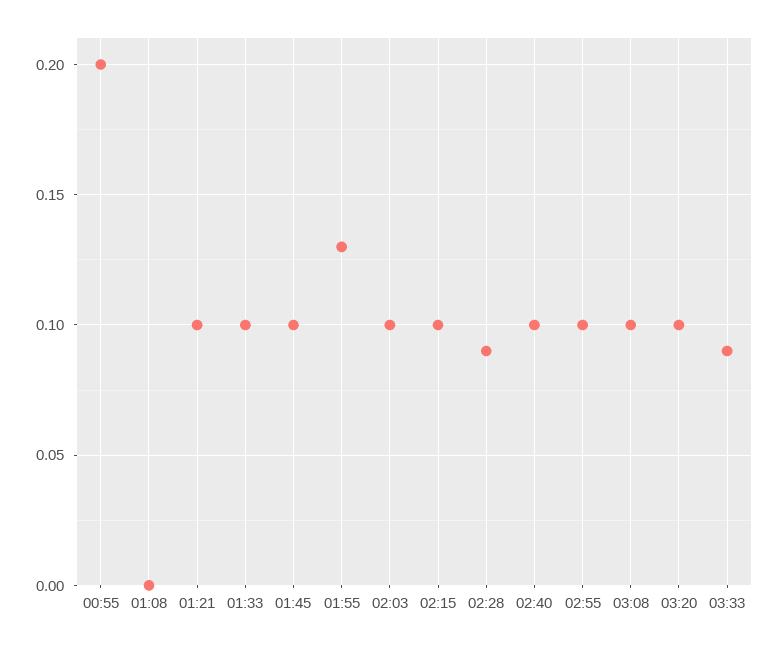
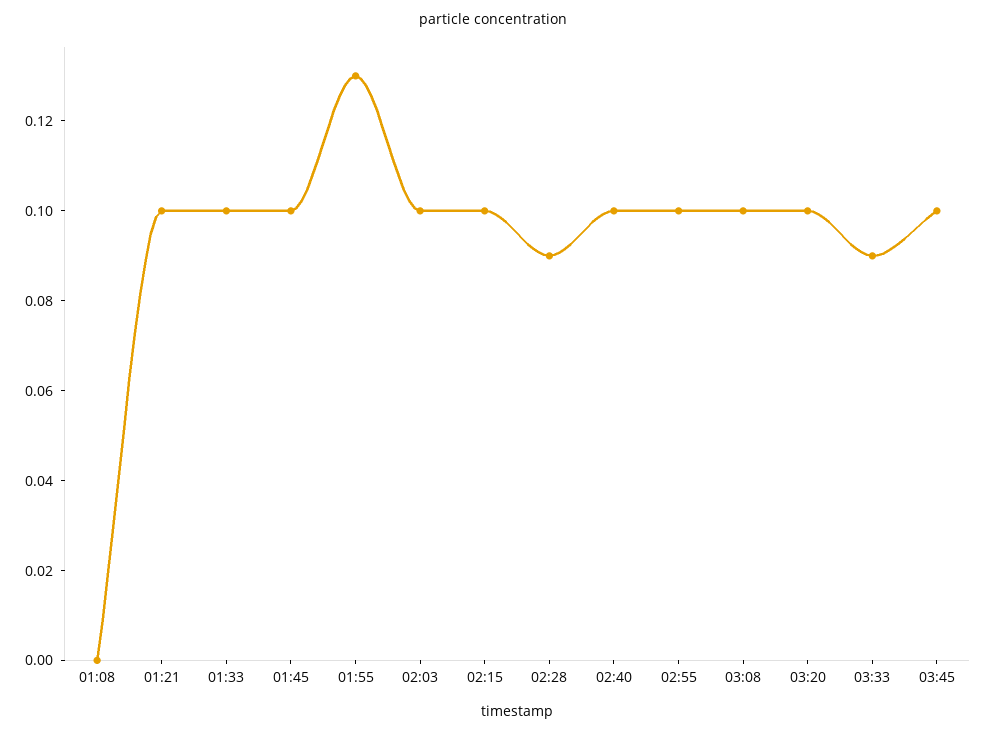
00:55: 0.2 -> none
03:45: none -> 0.1

